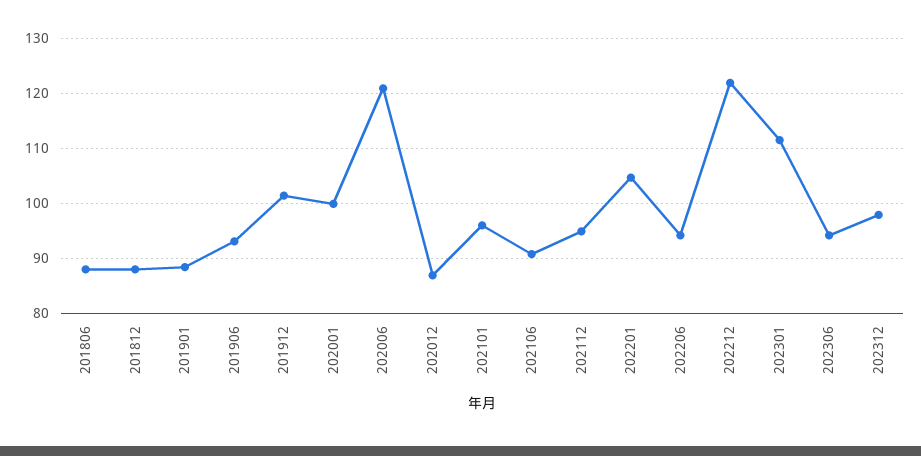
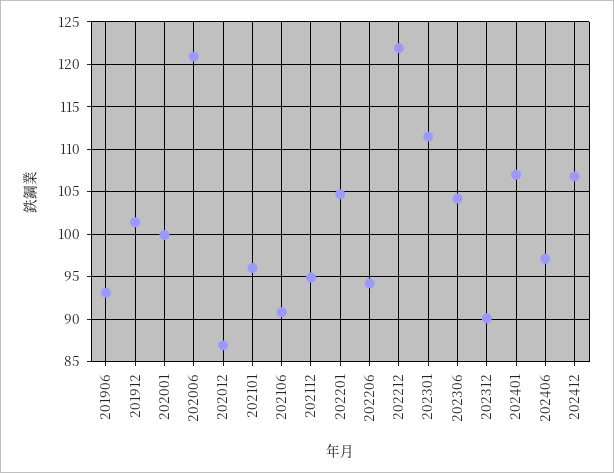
201806: 88 -> none
201812: 88 -> none
201901: 88 -> none
202306: 94 -> 104
202312: 98 -> 90
202401: none -> 107
202406: none -> 97
202412: none -> 107

